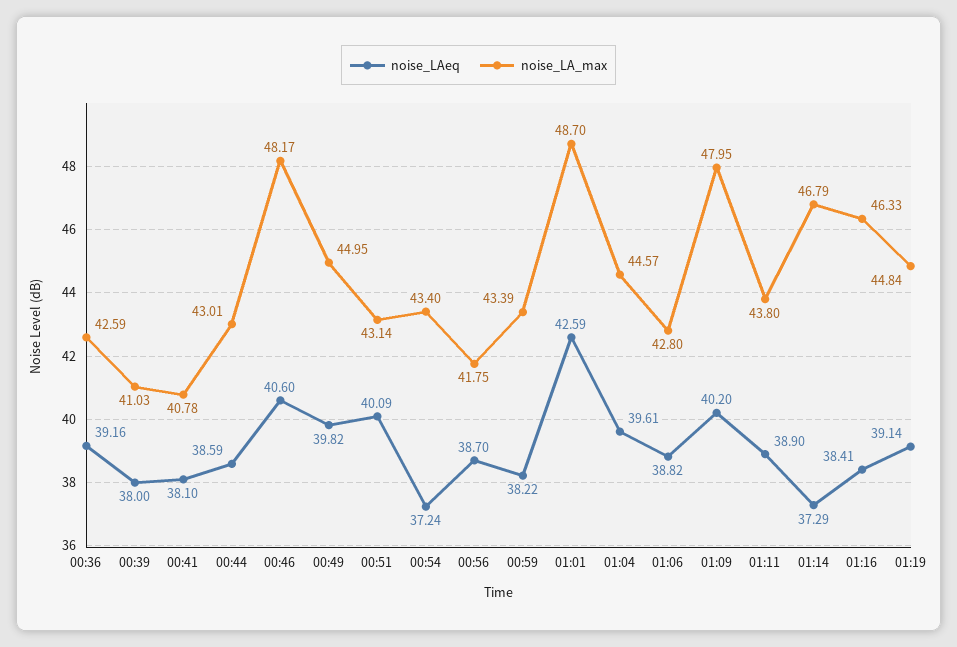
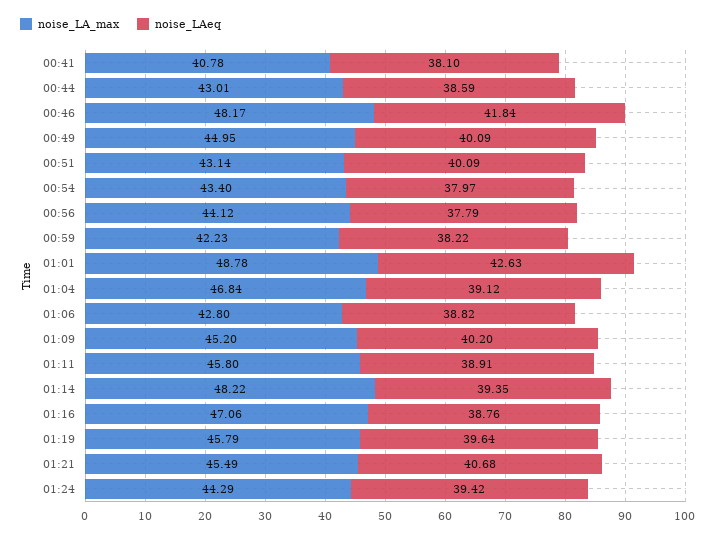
noise_LAeq, 00:36: 39.16 -> none
noise_LA_max, 00:36: 42.59 -> none
noise_LAeq, 00:39: 38 -> none
noise_LA_max, 00:39: 41.03 -> none
noise_LAeq, 00:46: 40.6 -> 41.84
noise_LAeq, 00:49: 39.82 -> 40.09
noise_LAeq, 00:54: 37.24 -> 37.97
noise_LAeq, 00:56: 38.7 -> 37.79
noise_LA_max, 00:56: 41.75 -> 44.12
noise_LA_max, 00:59: 43.39 -> 42.23
noise_LAeq, 01:01: 42.59 -> 42.63
noise_LA_max, 01:01: 48.7 -> 48.78
noise_LAeq, 01:04: 39.61 -> 39.12
noise_LA_max, 01:04: 44.57 -> 46.84
noise_LA_max, 01:09: 47.95 -> 45.2
noise_LAeq, 01:11: 38.9 -> 38.91
noise_LA_max, 01:11: 43.8 -> 45.8
noise_LAeq, 01:14: 37.29 -> 39.35
noise_LA_max, 01:14: 46.79 -> 48.22
noise_LAeq, 01:16: 38.41 -> 38.76
noise_LA_max, 01:16: 46.33 -> 47.06
noise_LAeq, 01:19: 39.14 -> 39.64
noise_LA_max, 01:19: 44.84 -> 45.79
noise_LA_max, 01:21: none -> 45.49
noise_LAeq, 01:21: none -> 40.68
noise_LA_max, 01:24: none -> 44.29
noise_LAeq, 01:24: none -> 39.42

